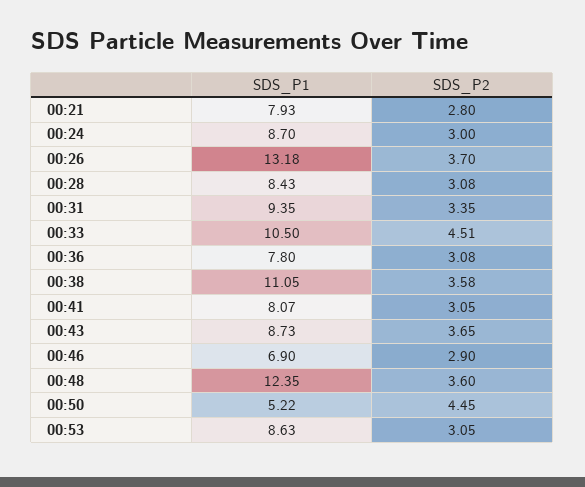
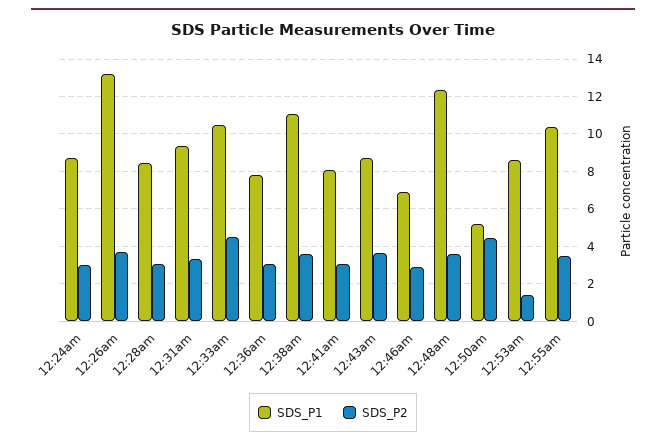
SDS_P1, 00:21: 7.93 -> none
SDS_P2, 00:21: 2.8 -> none
SDS_P2, 00:53: 3.05 -> 1.5
SDS_P1, 12:55am: none -> 10.5
SDS_P2, 12:55am: none -> 3.5

